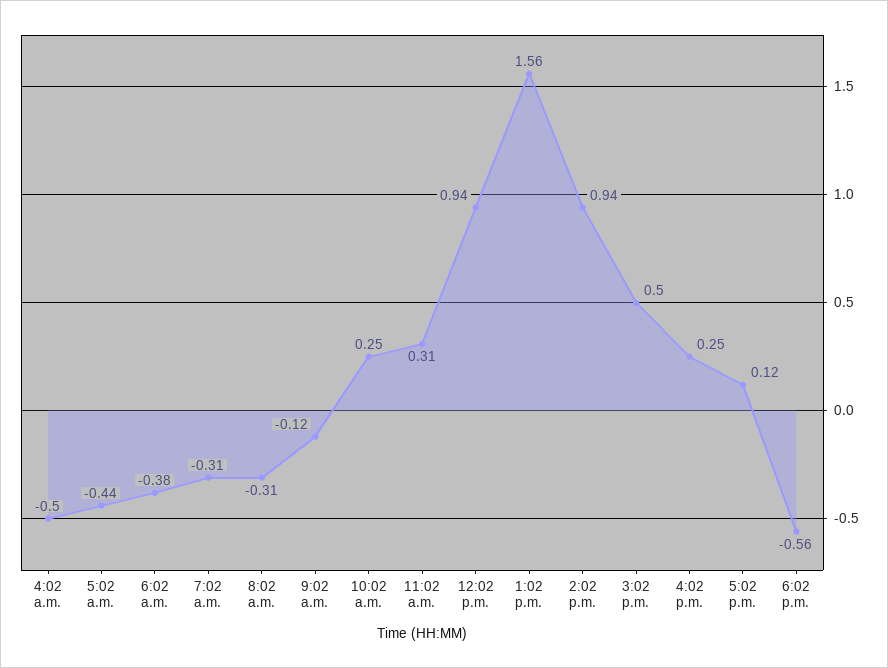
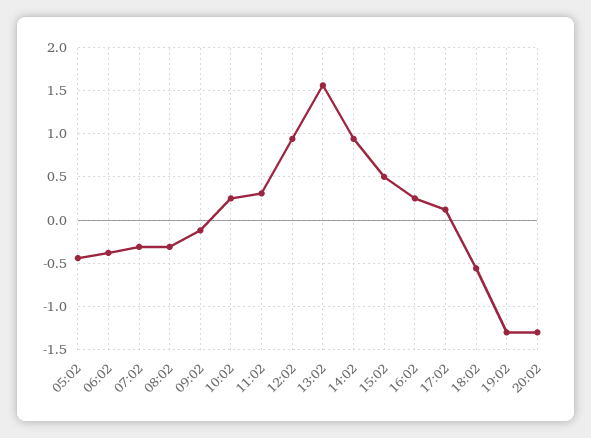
4:02 a.m.: -0.5 -> none
19:02: none -> -1.3
20:02: none -> -1.3

